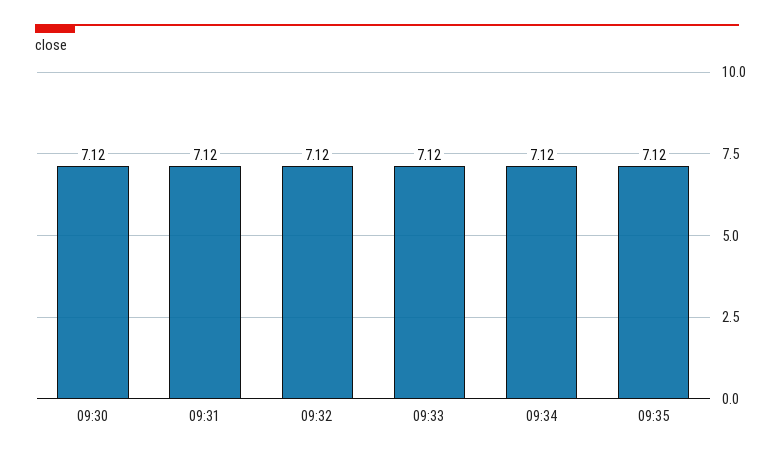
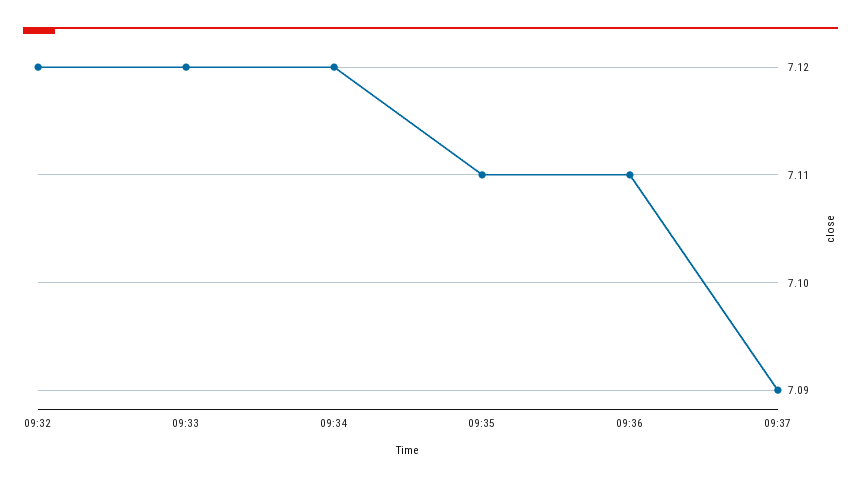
09:30: 7.12 -> none
09:31: 7.12 -> none
09:35: 7.12 -> 7.11
09:36: none -> 7.11
09:37: none -> 7.09

